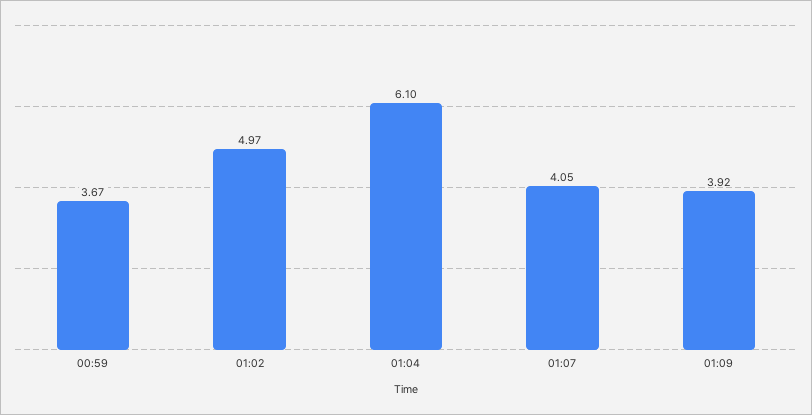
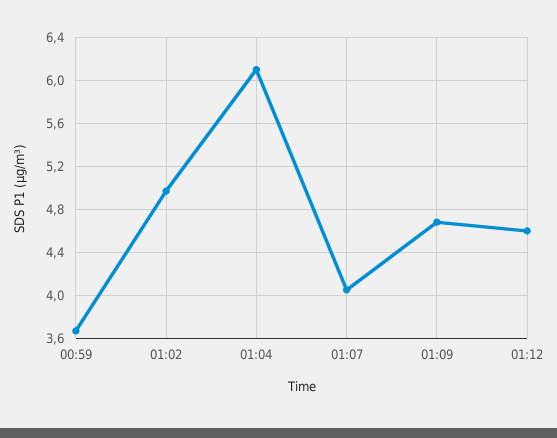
01:09: 3.92 -> 4.7
01:12: none -> 4.6

